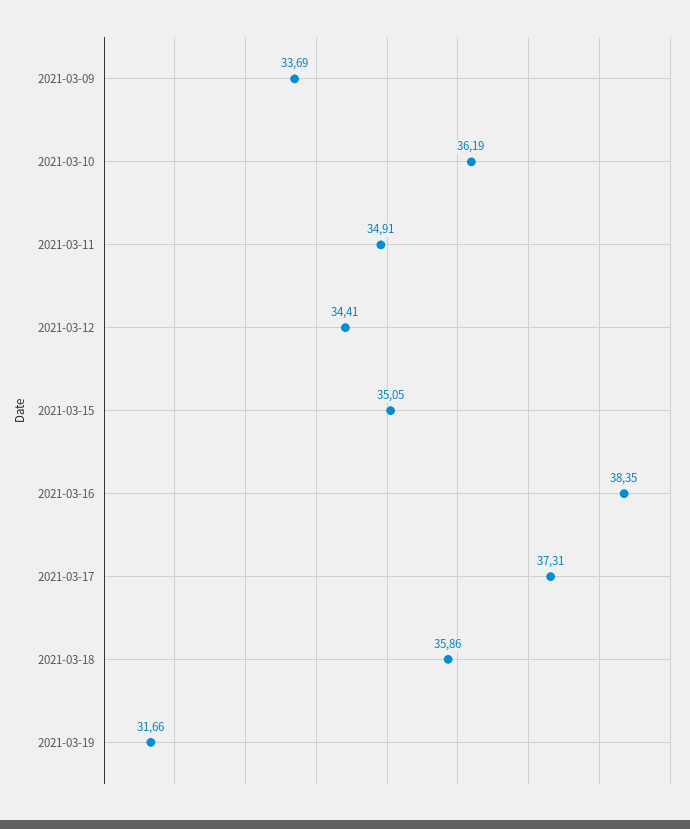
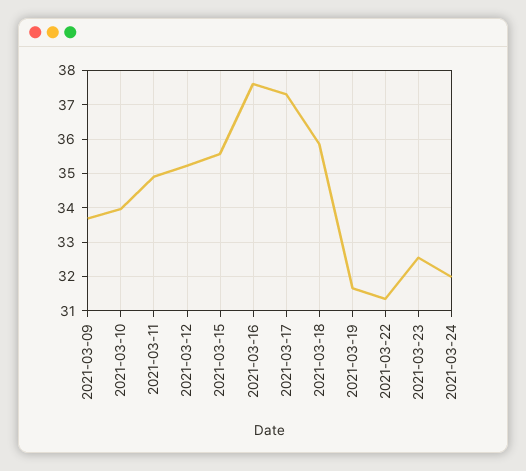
2021-03-10: 36.19 -> 34
2021-03-12: 34.41 -> 35.2
2021-03-15: 35.05 -> 35.6
2021-03-16: 38.35 -> 37.6
2021-03-22: none -> 31.4
2021-03-23: none -> 32.6
2021-03-24: none -> 32

